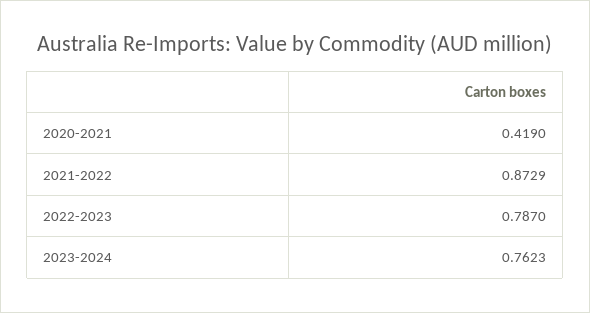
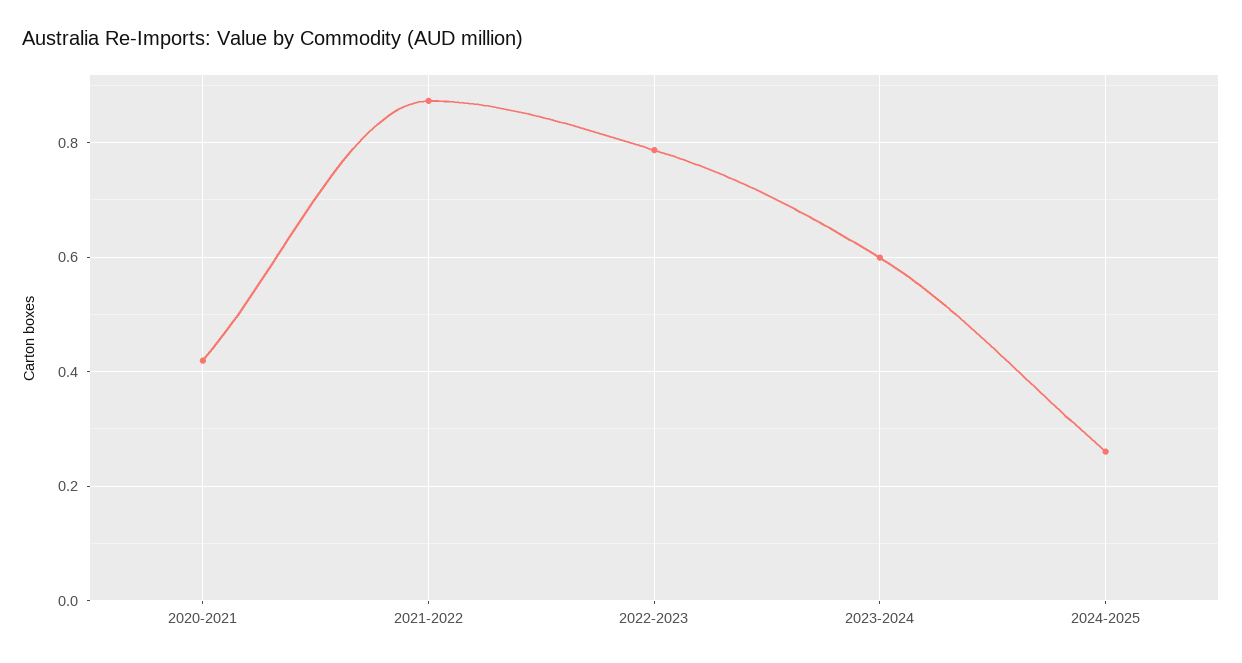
2023-2024: 0.7623 -> 0.6
2024-2025: none -> 0.26

